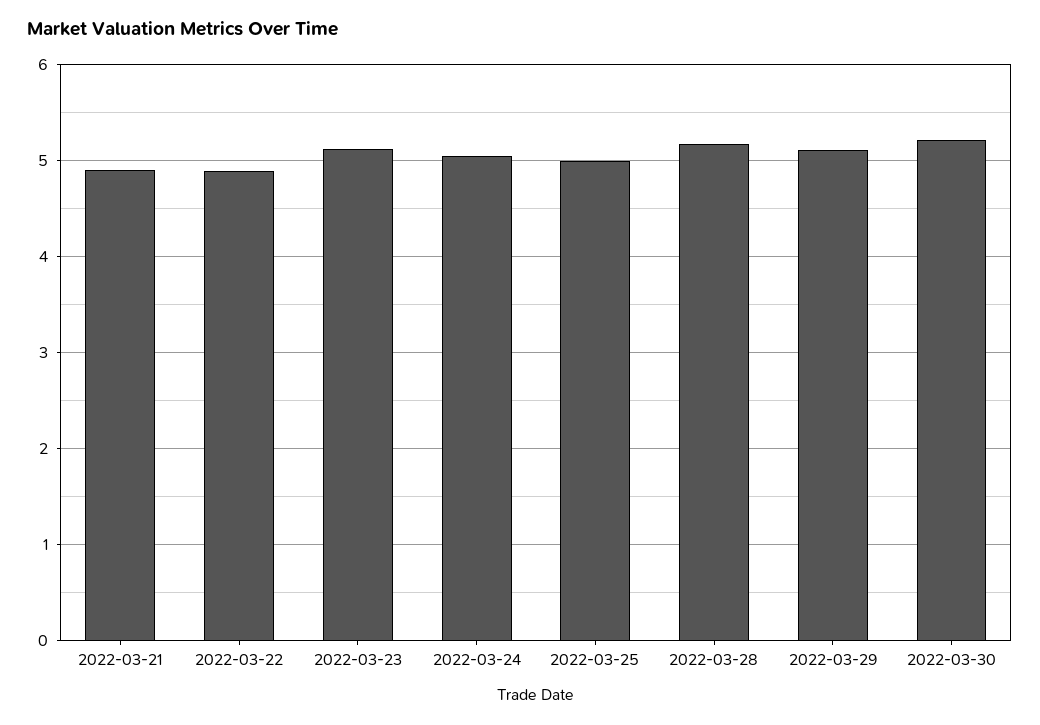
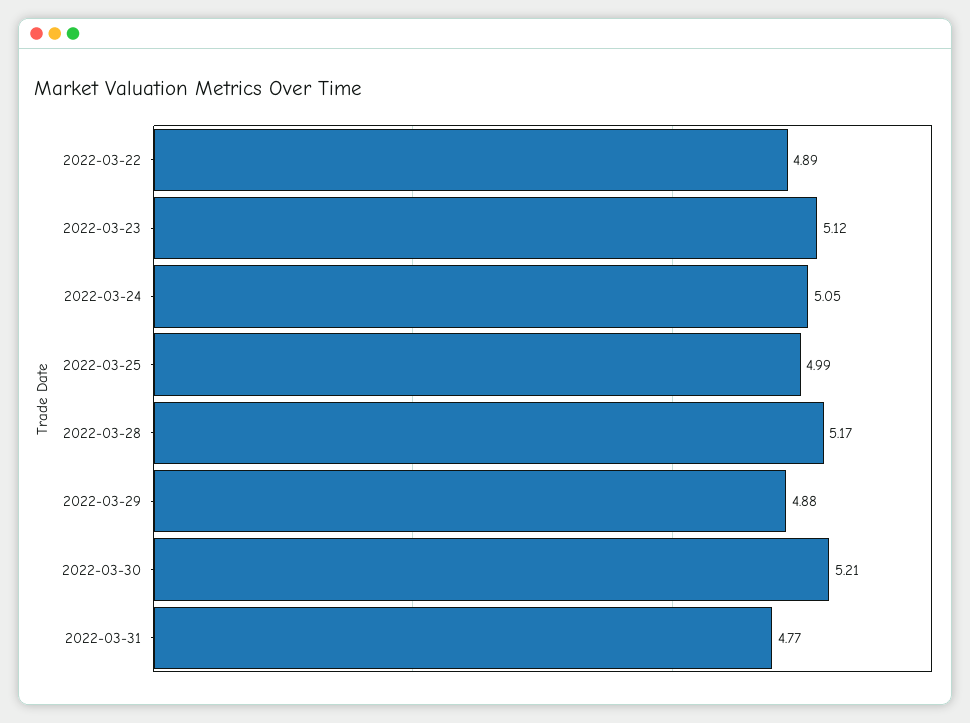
2022-03-21: 4.9 -> none
2022-03-29: 5.1 -> 4.88
2022-03-31: none -> 4.77

